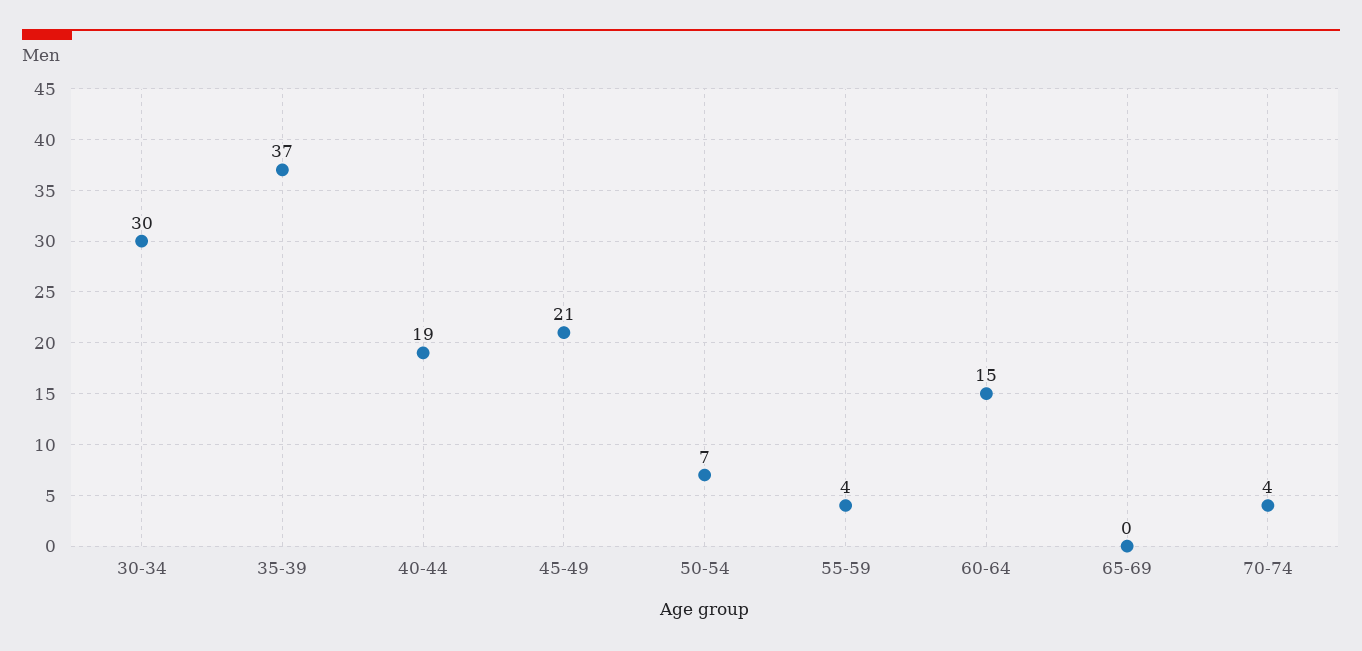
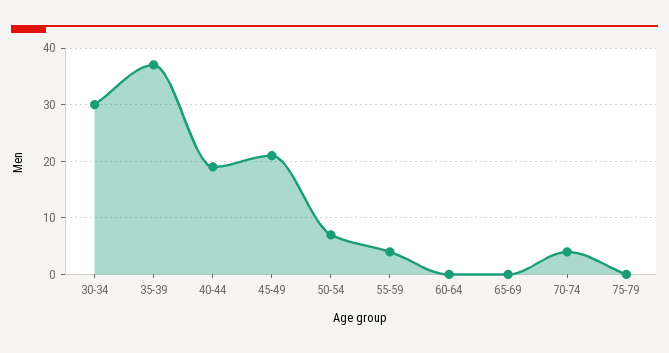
60-64: 15 -> 0
75-79: none -> 0

